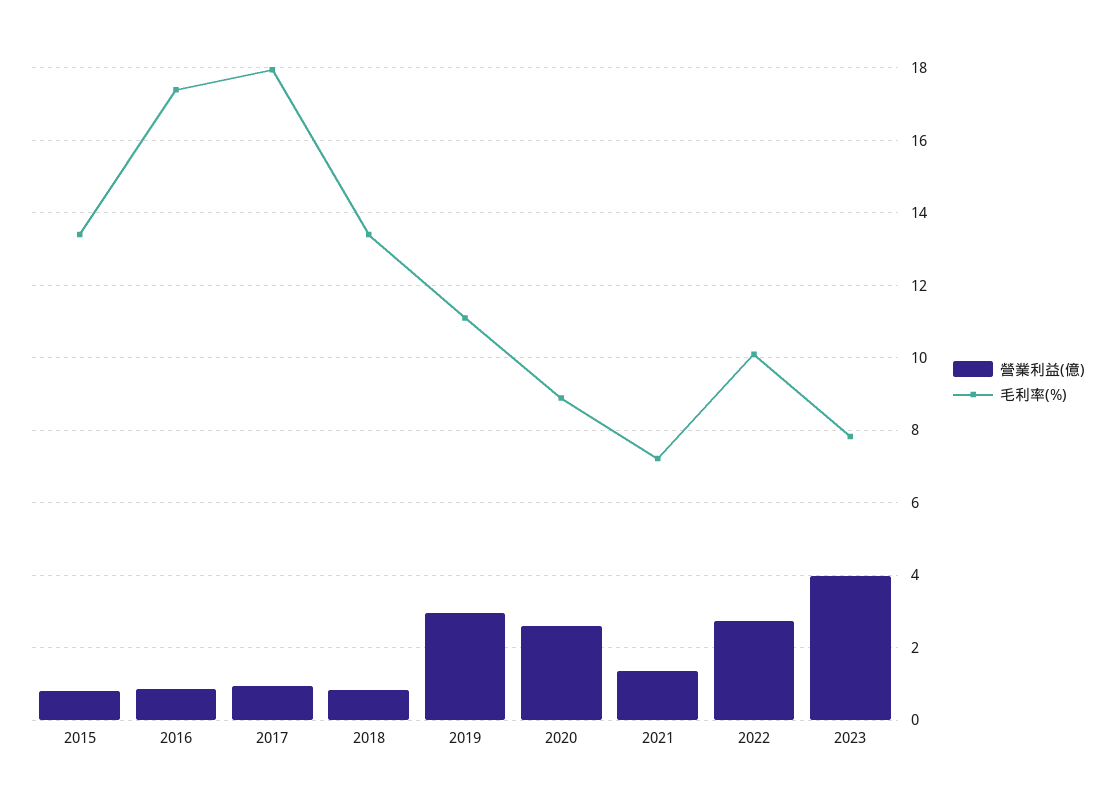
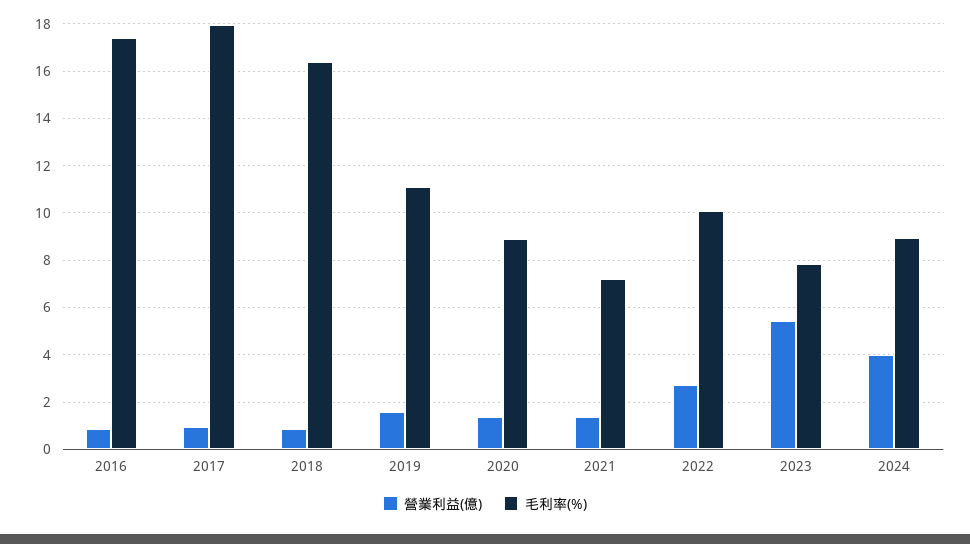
營業利益(億), 2015: 0.8 -> none
毛利率(%), 2015: 13.4 -> none
毛利率(%), 2018: 13.4 -> 16.5
營業利益(億), 2019: 3 -> 1.5
營業利益(億), 2020: 2.6 -> 1.5
營業利益(億), 2023: 4 -> 5.5
營業利益(億), 2024: none -> 4
毛利率(%), 2024: none -> 9

